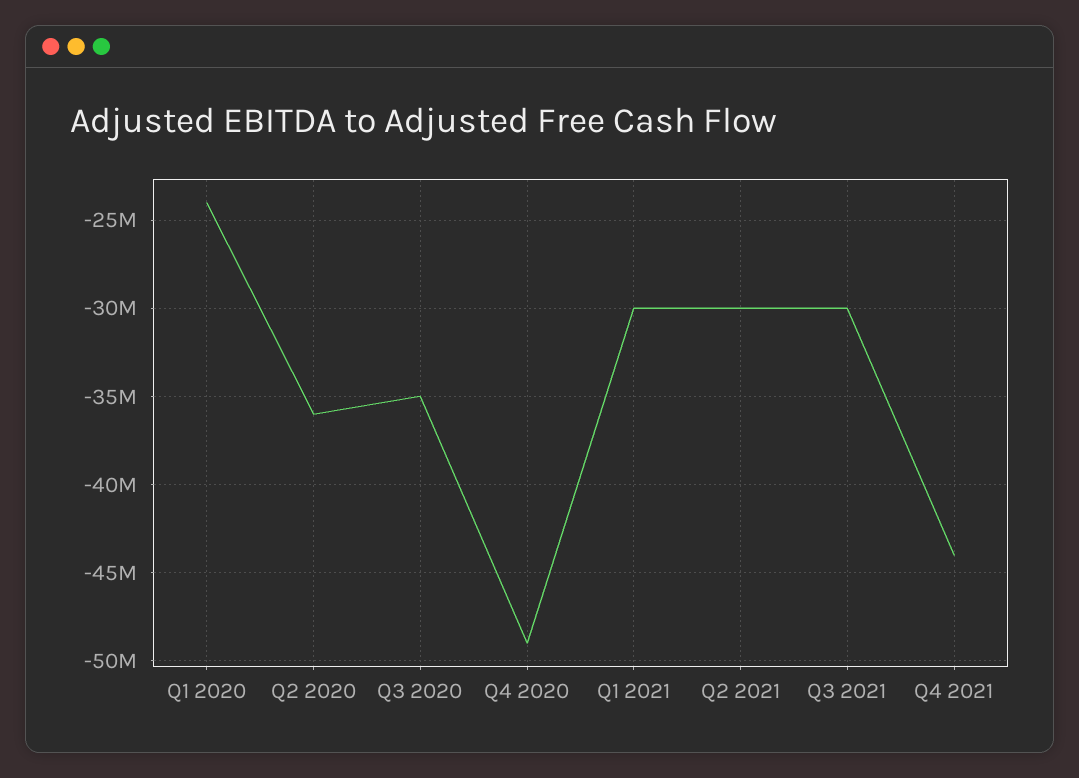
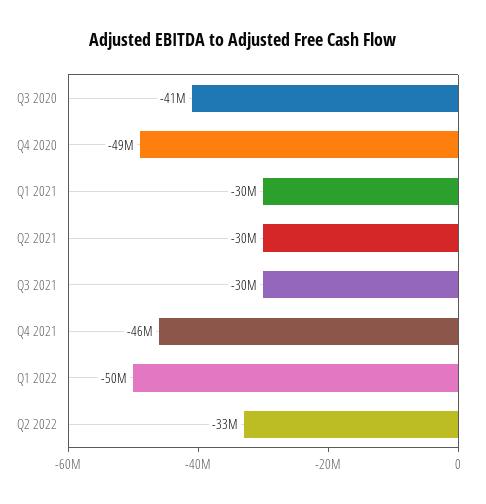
Q1 2020: -24000000 -> none
Q2 2020: -36000000 -> none
Q3 2020: -35000000 -> -41000000
Q4 2021: -44000000 -> -46000000
Q1 2022: none -> -50000000
Q2 2022: none -> -33000000

